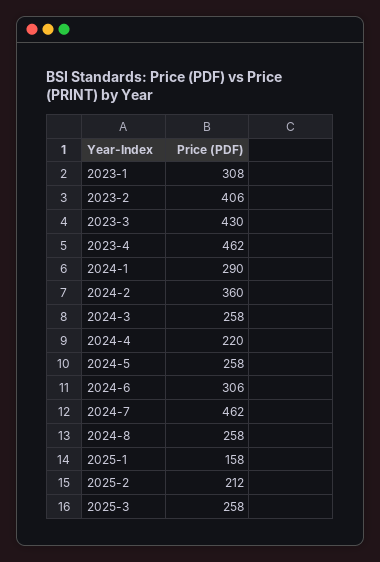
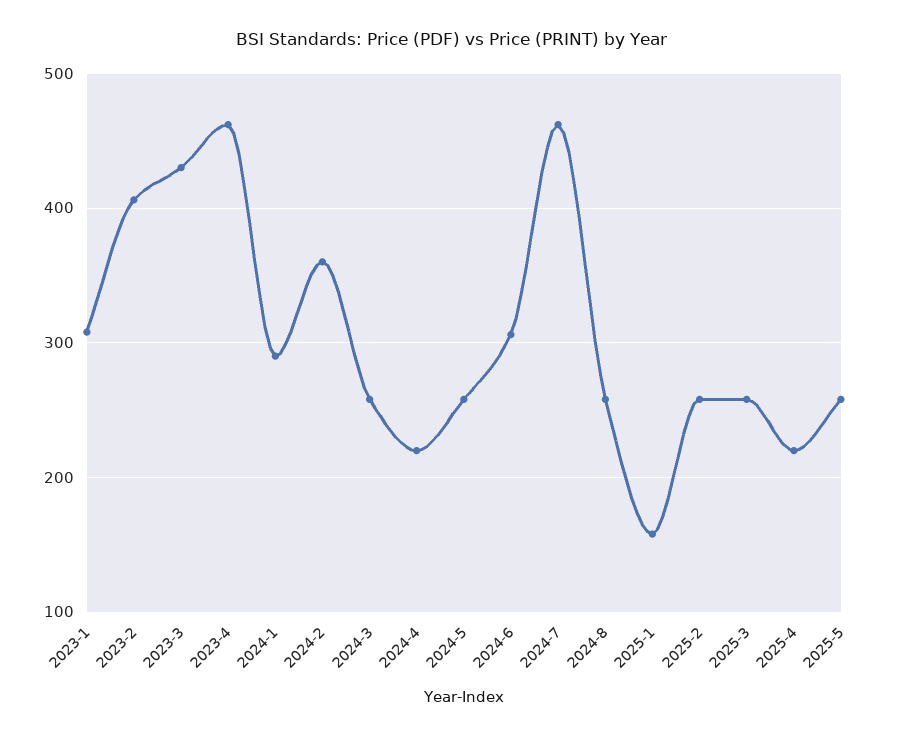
2025-2: 212 -> 260
2025-4: none -> 220
2025-5: none -> 260

